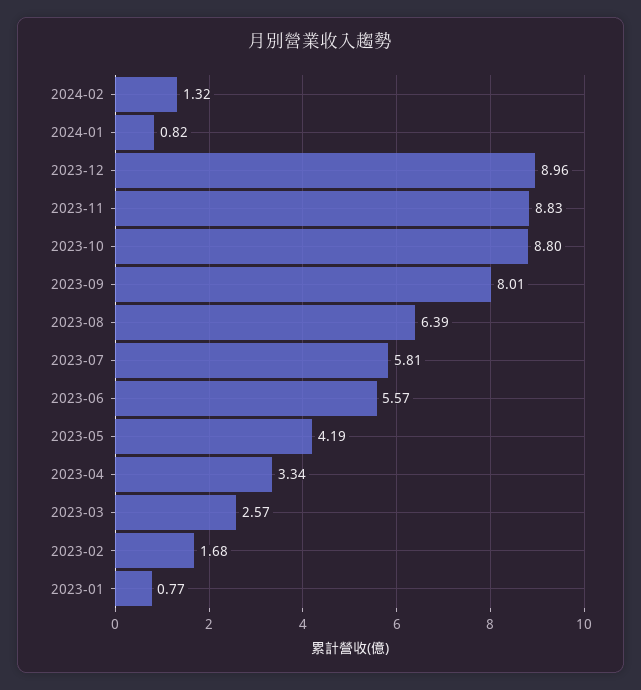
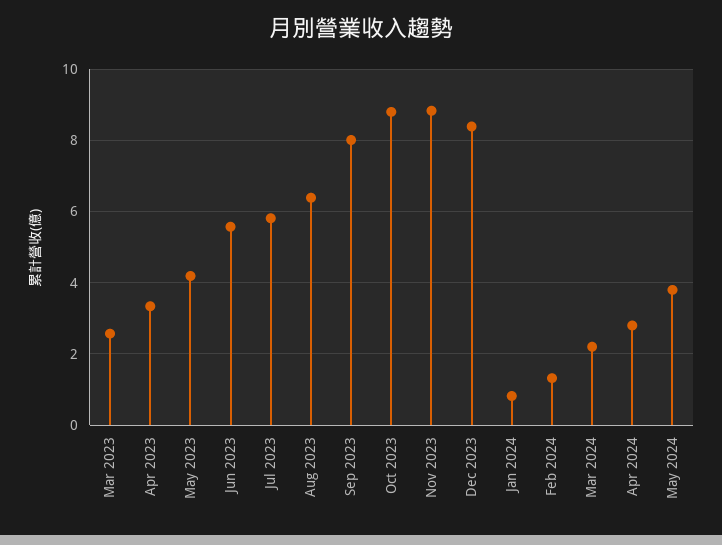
2023-12: 8.96 -> 8.4
2023-02: 1.68 -> none
2023-01: 0.77 -> none
Mar 2024: none -> 2.2
Apr 2024: none -> 2.8
May 2024: none -> 3.8

